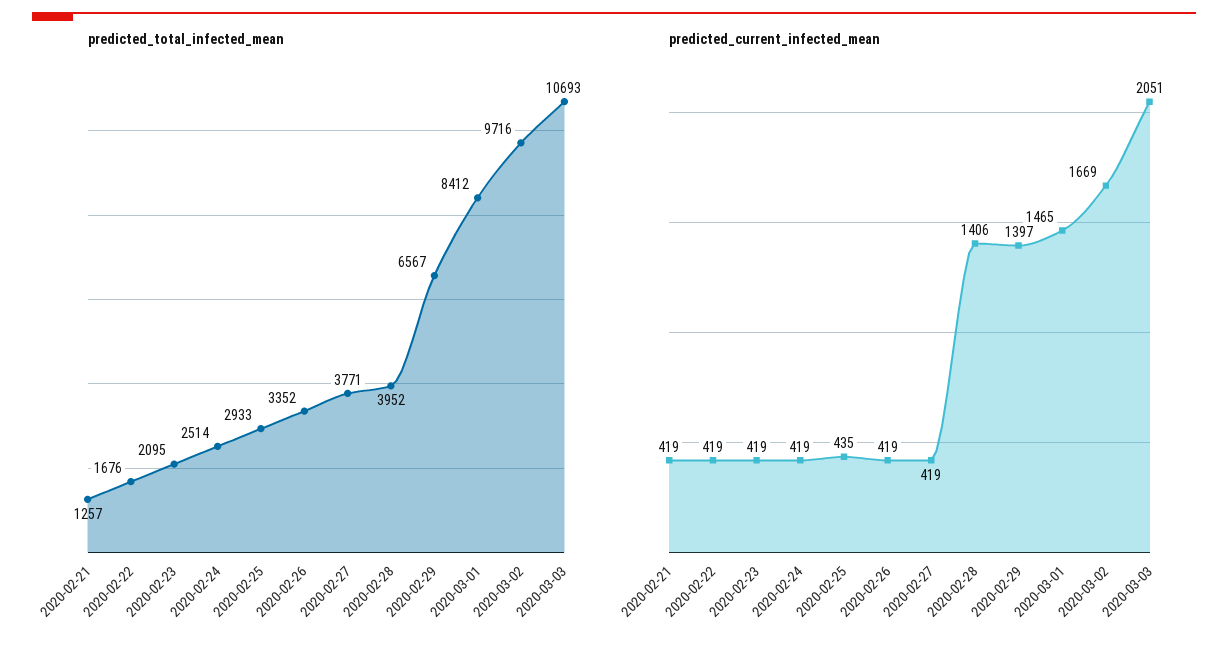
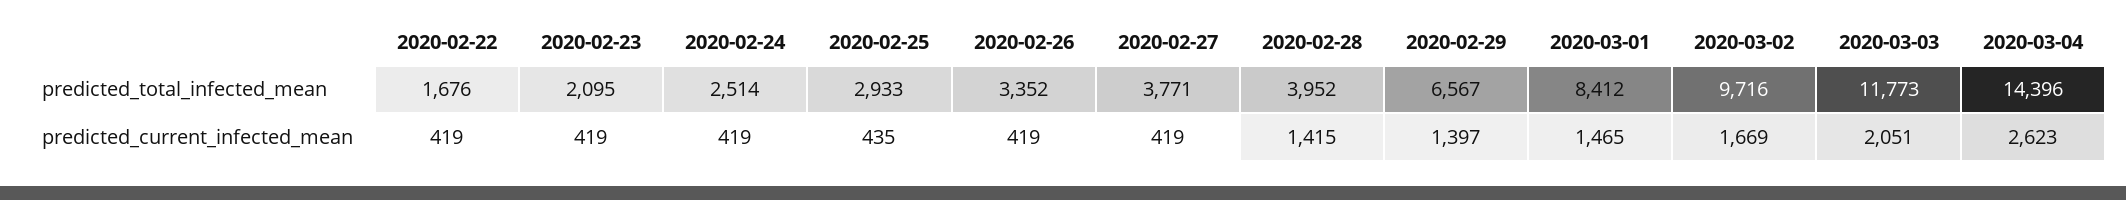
predicted_total_infected_mean, 2020-02-21: 1257 -> none
predicted_total_infected_mean, 2020-03-03: 10693 -> 11773
predicted_current_infected_mean, 2020-02-21: 419 -> none
predicted_current_infected_mean, 2020-02-28: 1406 -> 1415
predicted_total_infected_mean, 2020-03-04: none -> 14396
predicted_current_infected_mean, 2020-03-04: none -> 2623

